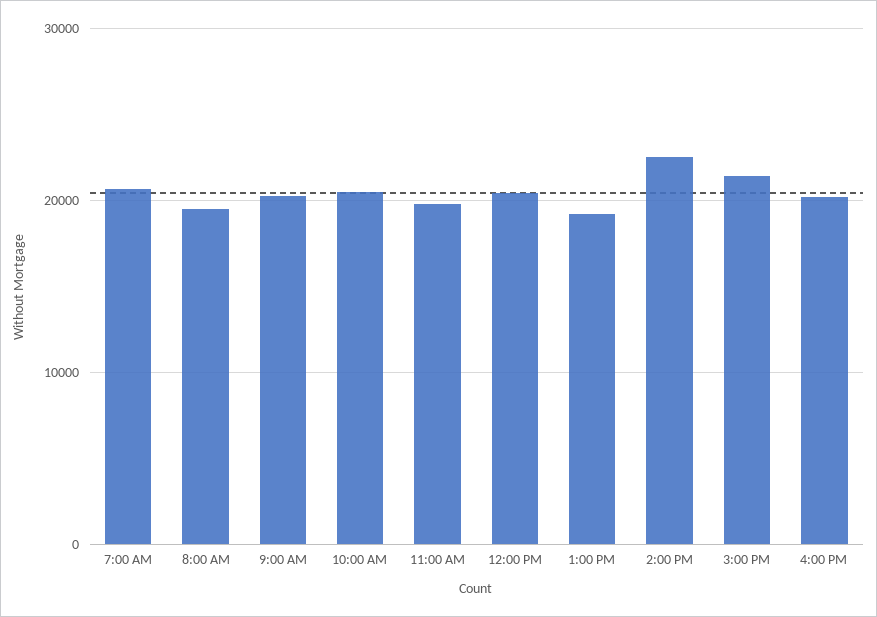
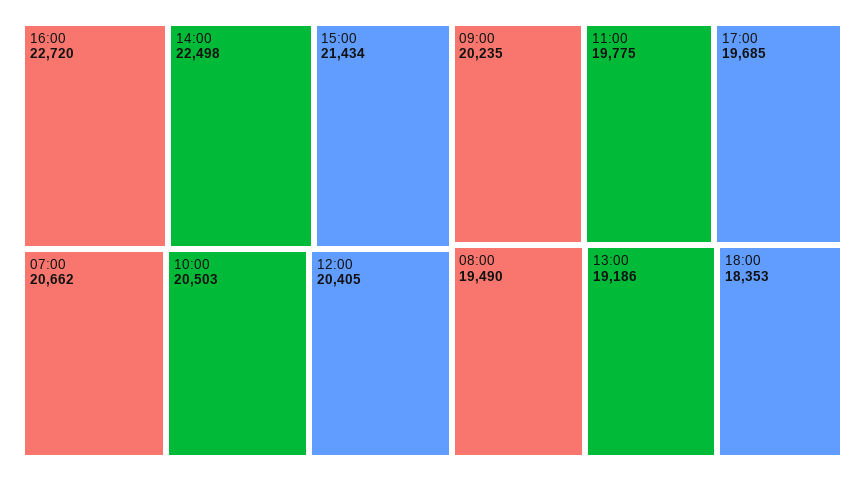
4:00 PM: 20000 -> 22720
17:00: none -> 19685
18:00: none -> 18353

